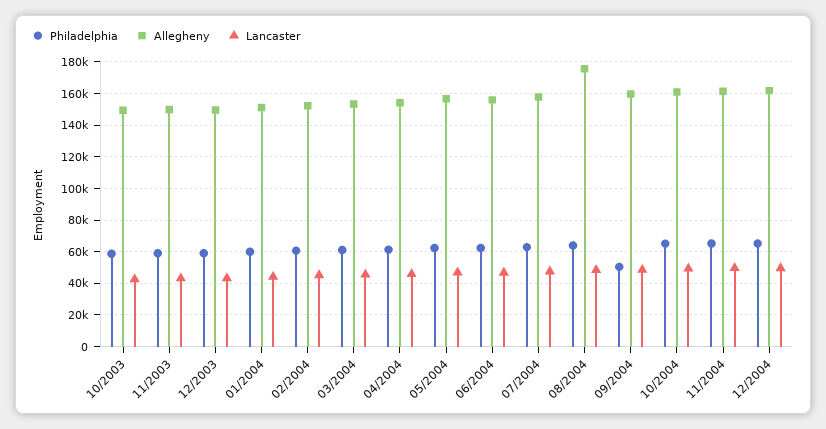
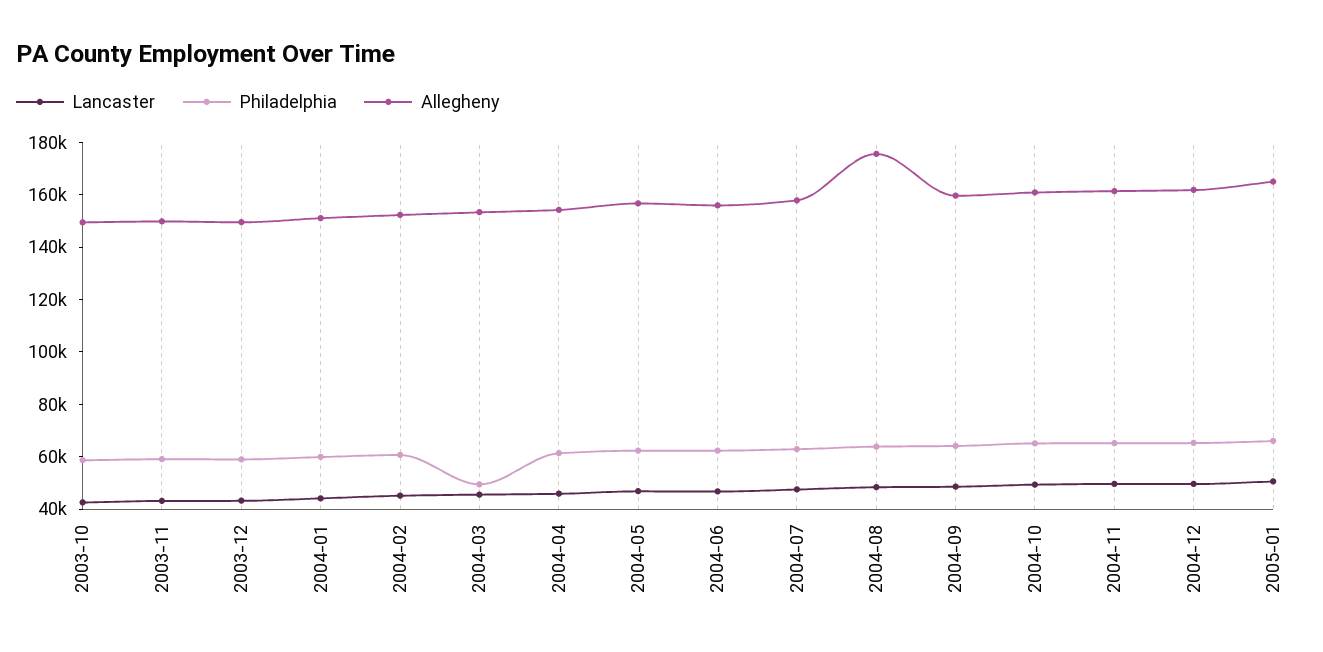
Philadelphia, 03/2004: 60000 -> 50000
Philadelphia, 09/2004: 50000 -> 65000
Lancaster, 2005-01: none -> 50000
Philadelphia, 2005-01: none -> 65000
Allegheny, 2005-01: none -> 165000

